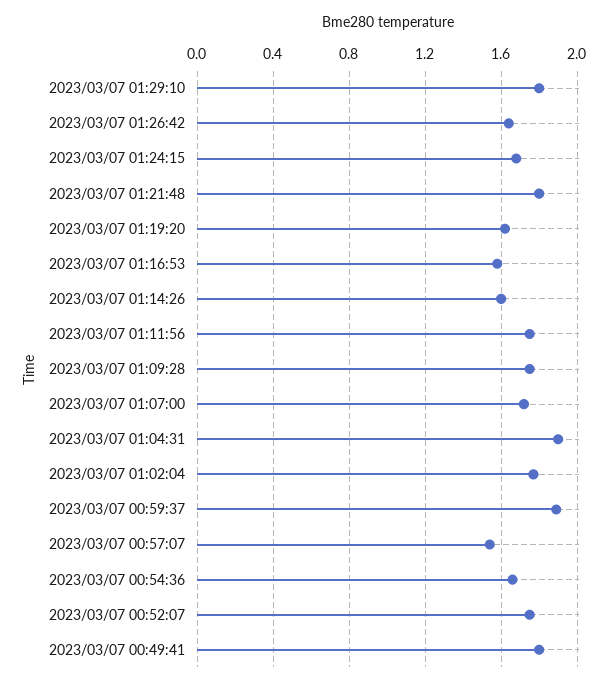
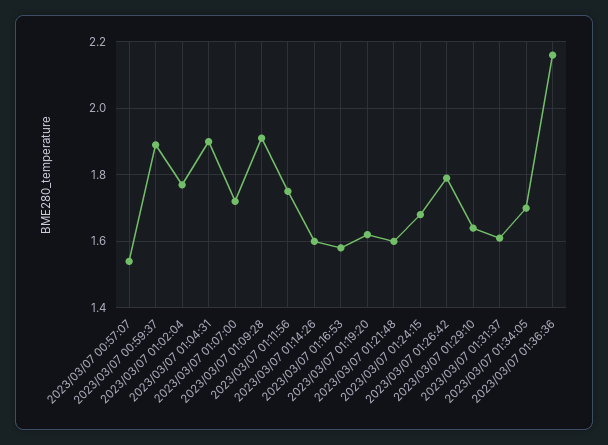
2023/03/07 01:29:10: 1.8 -> 1.65
2023/03/07 01:26:42: 1.65 -> 1.8
2023/03/07 01:21:48: 1.8 -> 1.6
2023/03/07 01:09:28: 1.75 -> 1.9
2023/03/07 00:54:36: 1.65 -> none
2023/03/07 00:52:07: 1.75 -> none
2023/03/07 00:49:41: 1.8 -> none
2023/03/07 01:31:37: none -> 1.6
2023/03/07 01:34:05: none -> 1.7
2023/03/07 01:36:36: none -> 2.15

